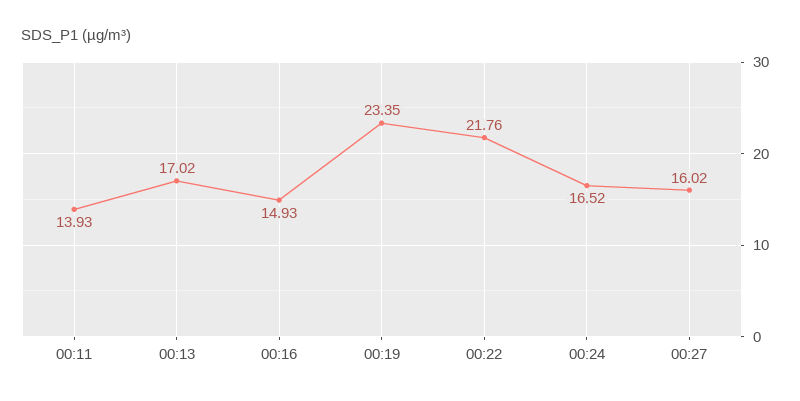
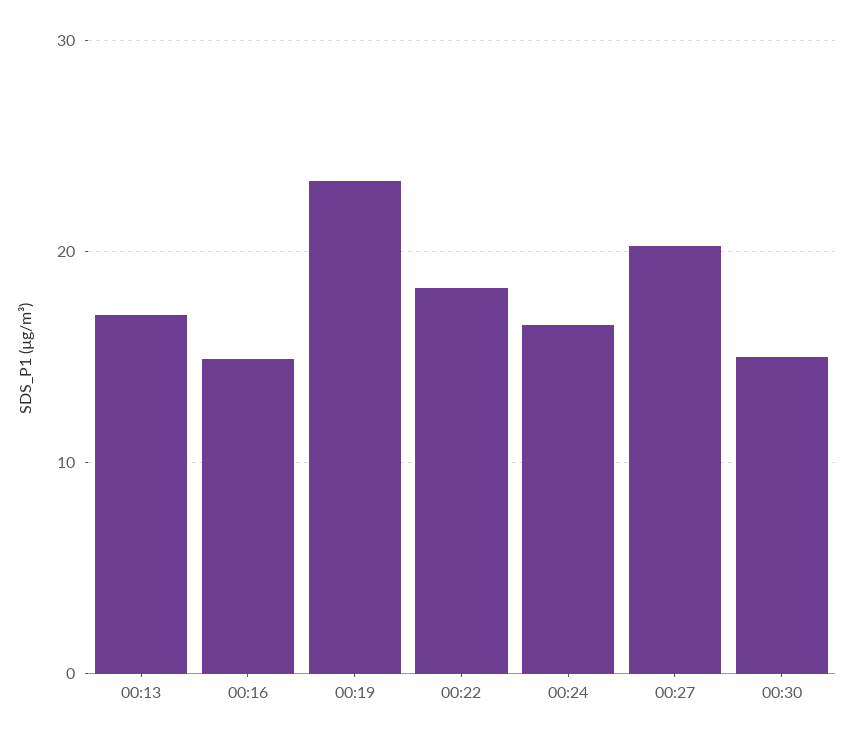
00:11: 13.93 -> none
00:22: 21.76 -> 18
00:27: 16.02 -> 20
00:30: none -> 15

